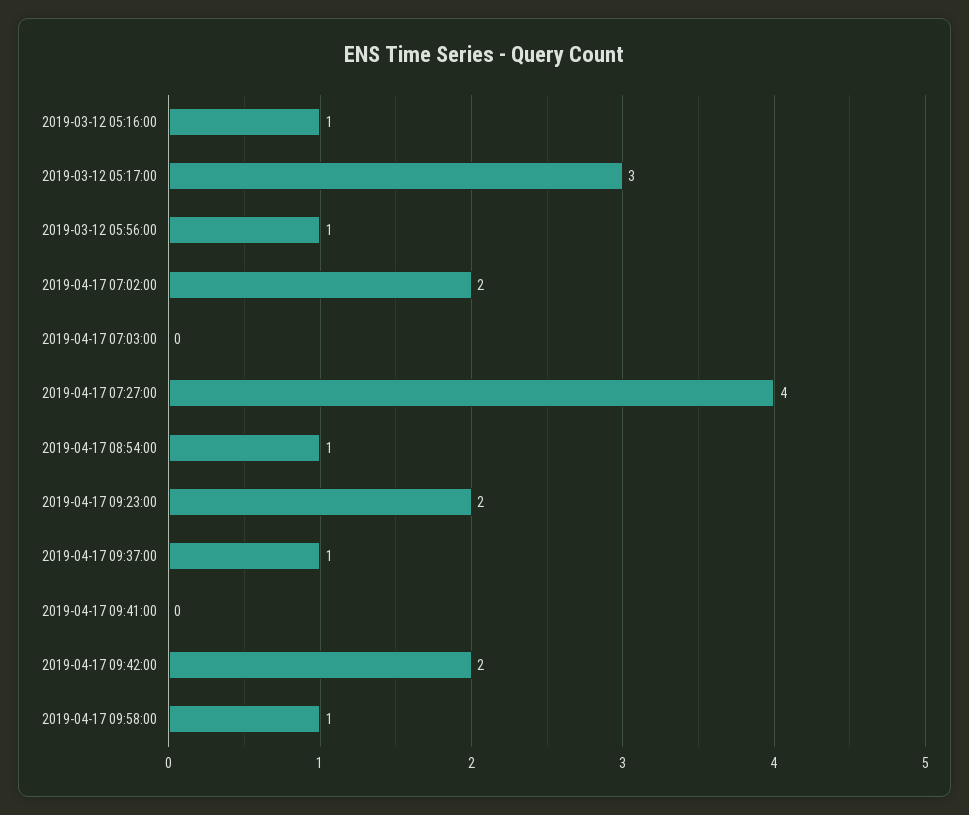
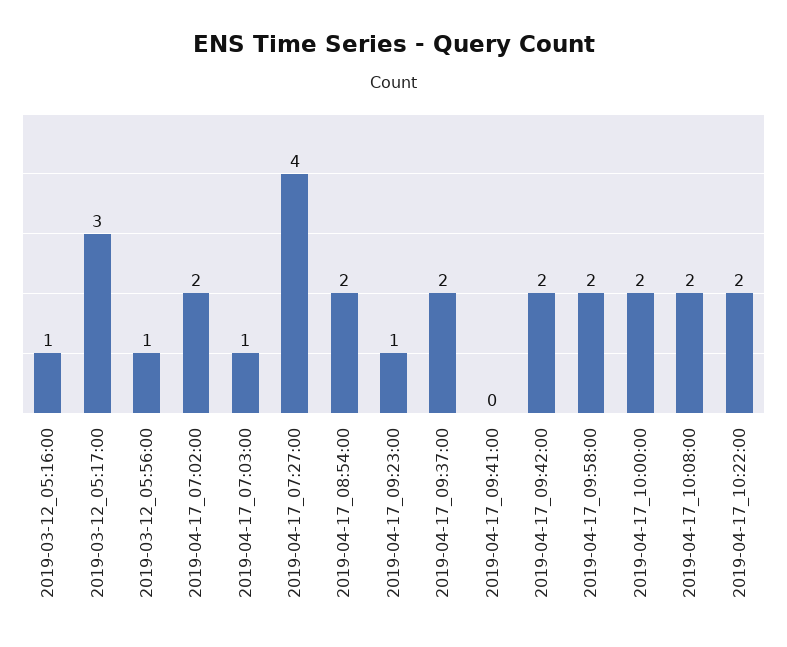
2019-04-17 07:03:00: 0 -> 1
2019-04-17 08:54:00: 1 -> 2
2019-04-17 09:23:00: 2 -> 1
2019-04-17 09:37:00: 1 -> 2
2019-04-17 09:58:00: 1 -> 2
2019-04-17_10:00:00: none -> 2
2019-04-17_10:08:00: none -> 2
2019-04-17_10:22:00: none -> 2

